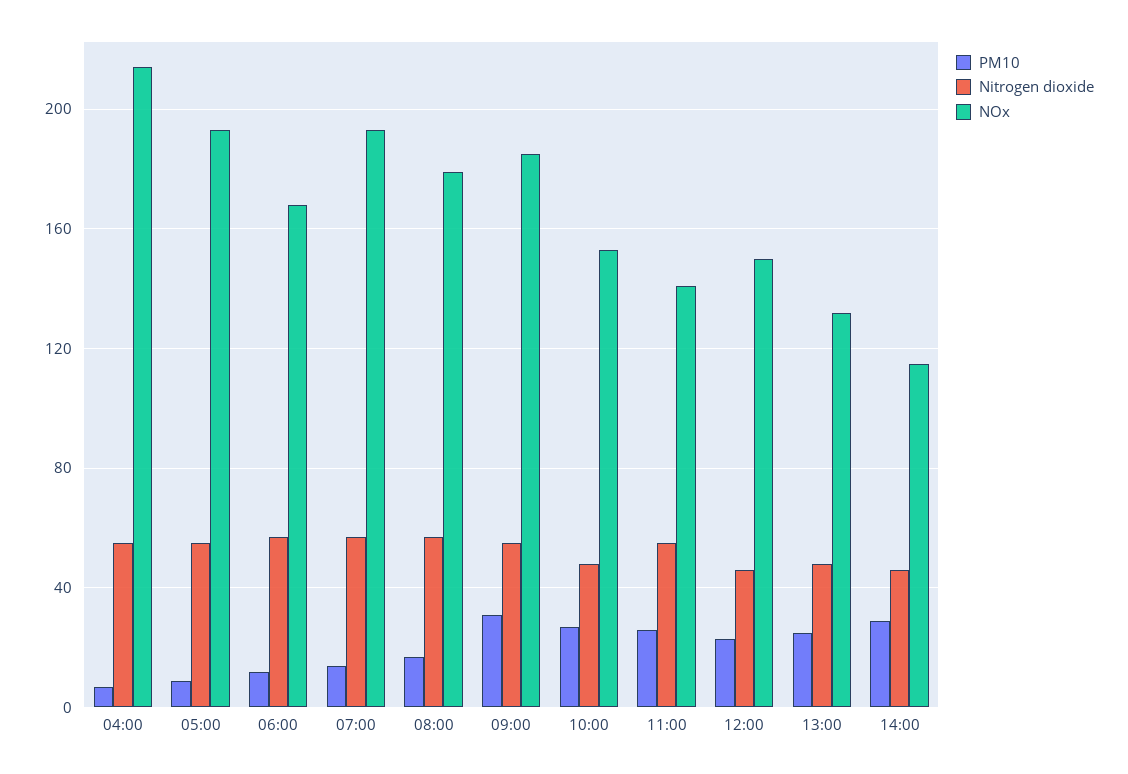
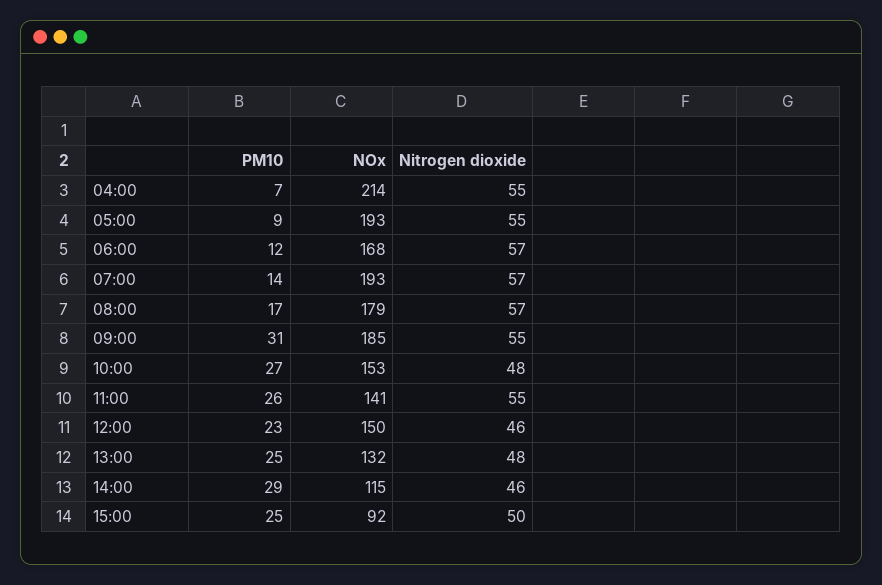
PM10, 15:00: none -> 25
NOx, 15:00: none -> 92
Nitrogen dioxide, 15:00: none -> 50

